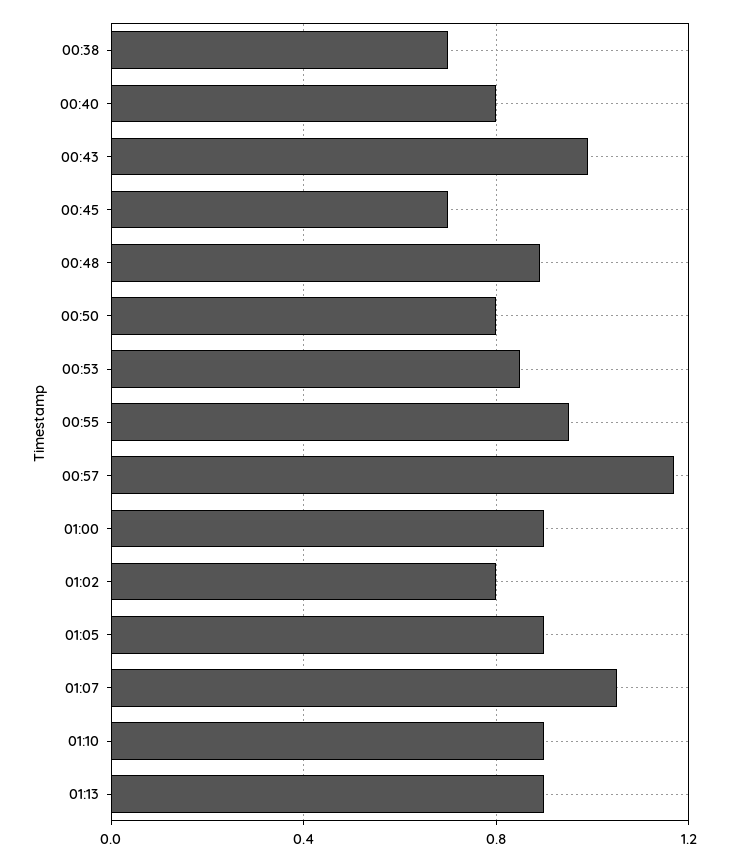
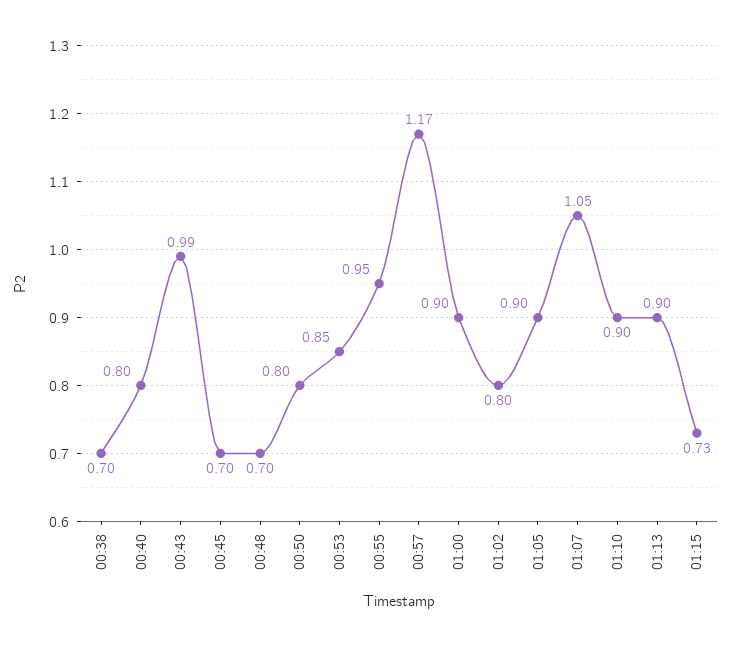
00:48: 0.9 -> 0.7
01:15: none -> 0.73

